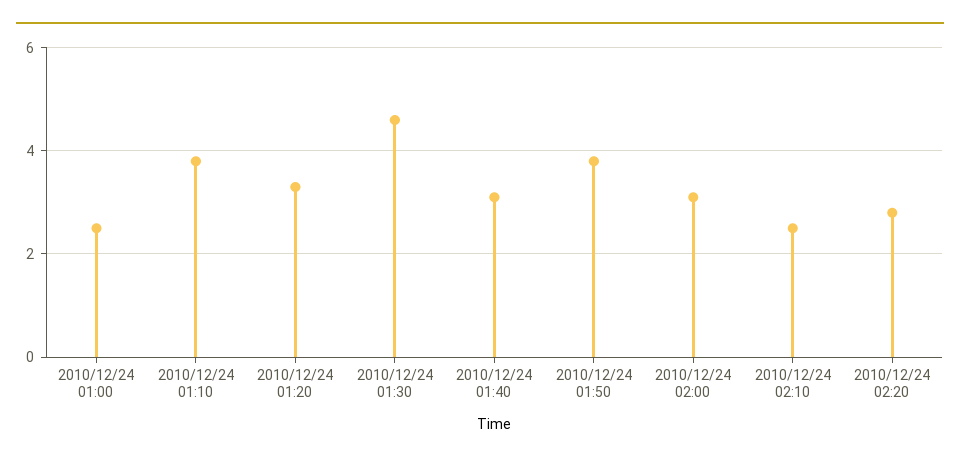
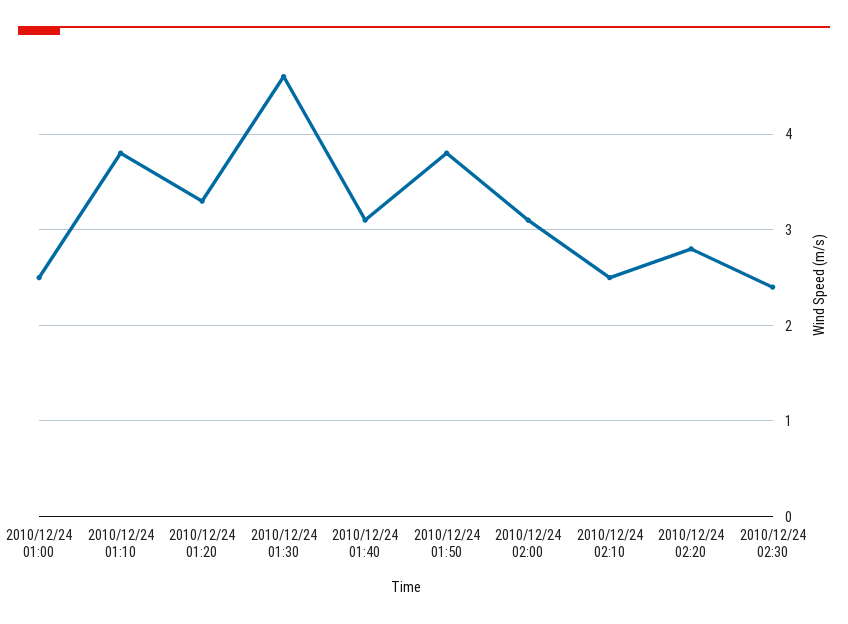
2010/12/24 02:30: none -> 2.4

